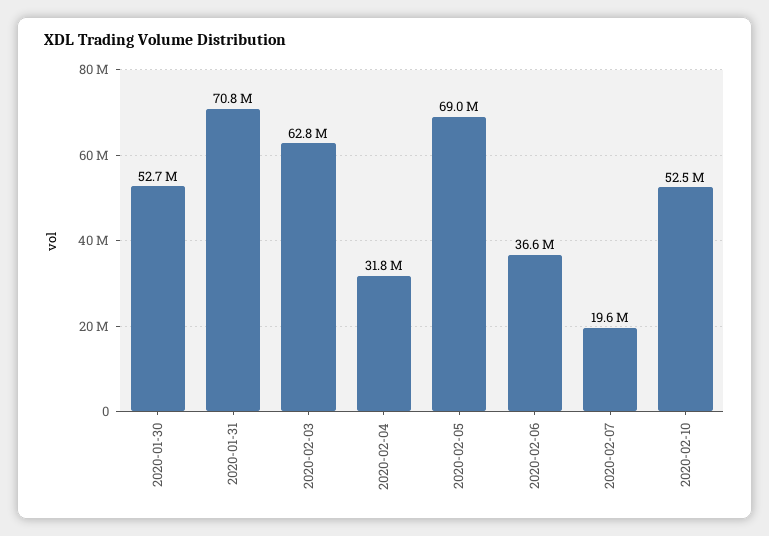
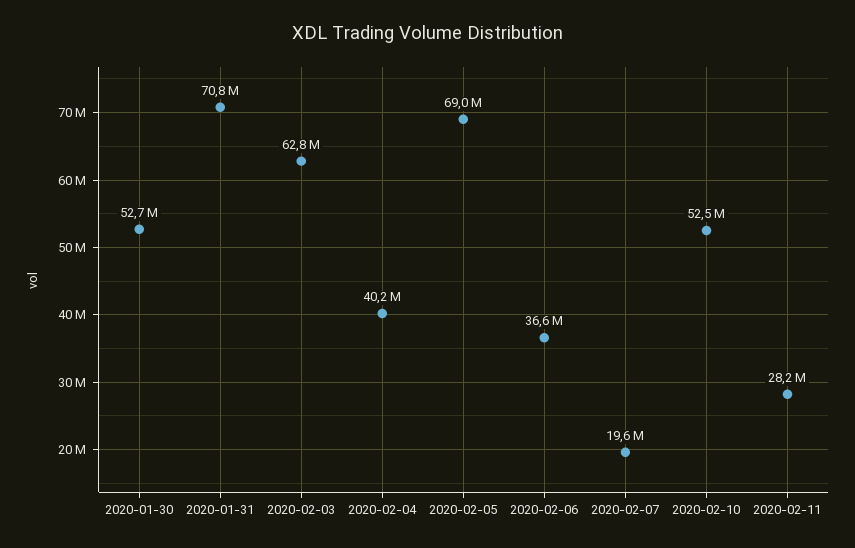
2020-02-04: 31800000 -> 40200000
2020-02-11: none -> 28200000

